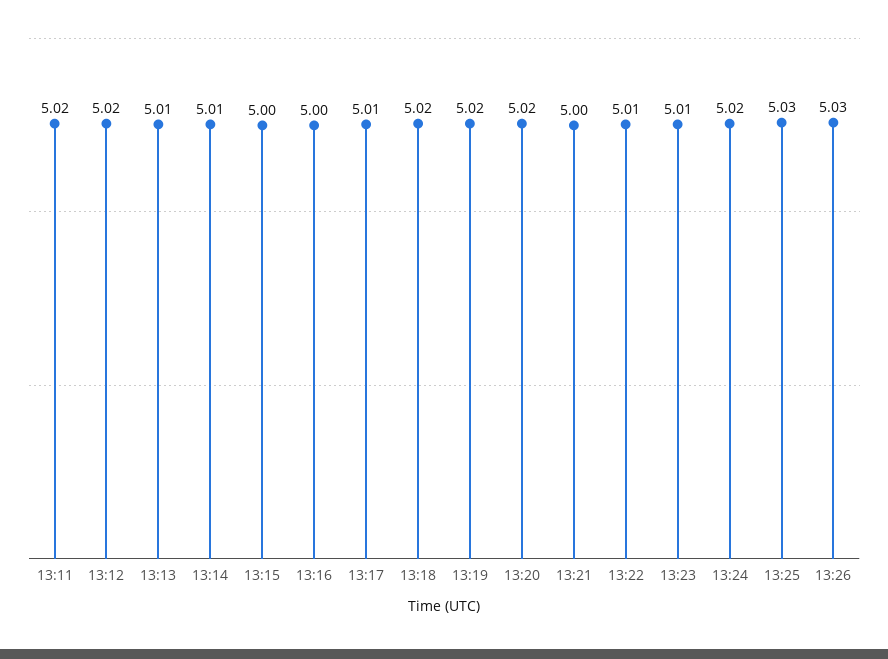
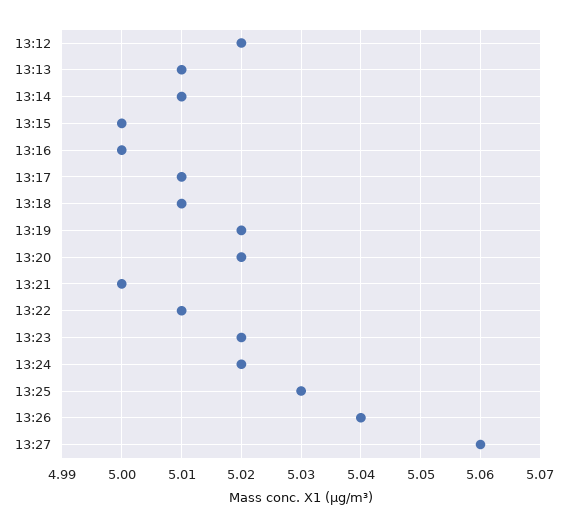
13:11: 5.02 -> none
13:18: 5.02 -> 5.01
13:23: 5.01 -> 5.02
13:26: 5.03 -> 5.04
13:27: none -> 5.06

